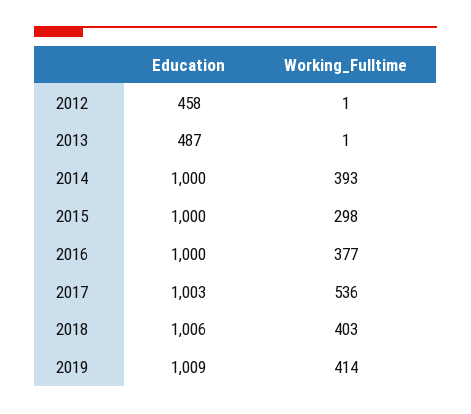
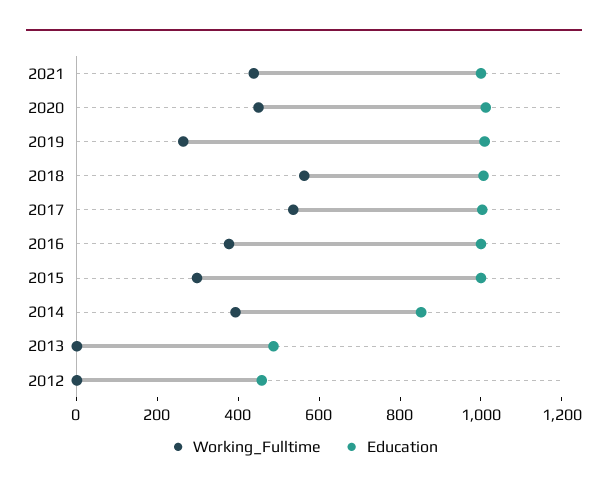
Education, 2014: 1000 -> 850
Working_Fulltime, 2018: 403 -> 550
Working_Fulltime, 2019: 414 -> 250
Working_Fulltime, 2021: none -> 450
Education, 2021: none -> 1000
Working_Fulltime, 2020: none -> 450
Education, 2020: none -> 1000

